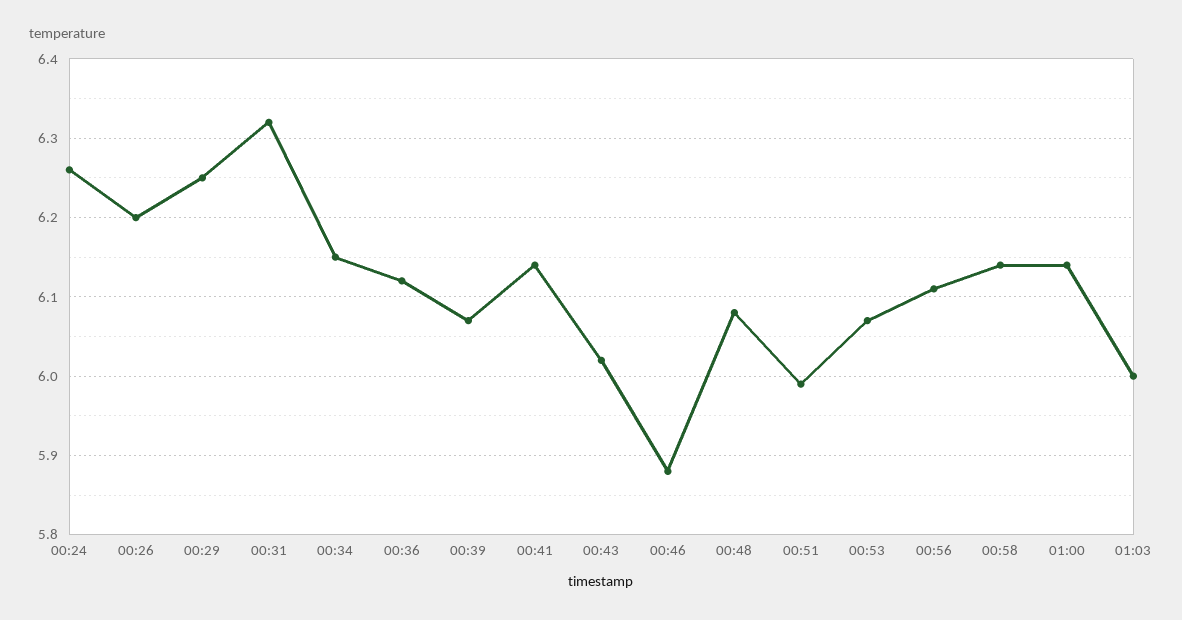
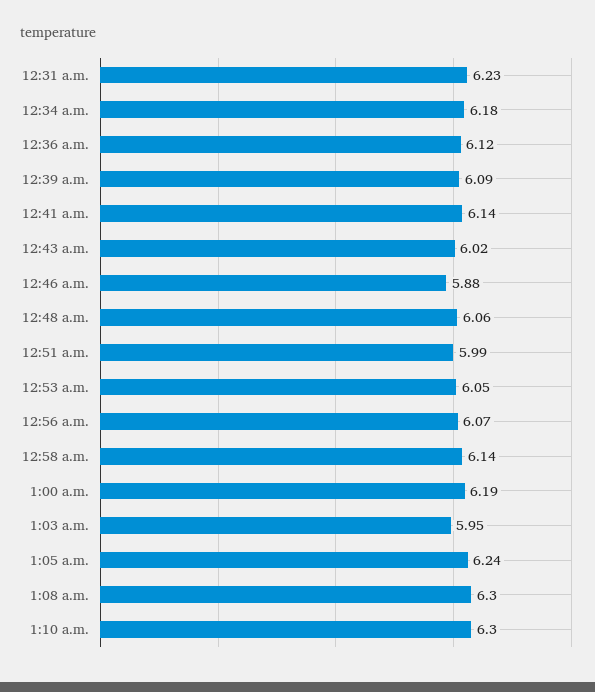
00:24: 6.26 -> none
00:26: 6.2 -> none
00:29: 6.25 -> none
00:31: 6.32 -> 6.23
00:34: 6.15 -> 6.18
00:39: 6.07 -> 6.09
00:48: 6.08 -> 6.06
00:53: 6.07 -> 6.05
00:56: 6.11 -> 6.07
01:00: 6.14 -> 6.19
01:03: 6 -> 5.95
1:05 a.m.: none -> 6.24
1:08 a.m.: none -> 6.3
1:10 a.m.: none -> 6.3

